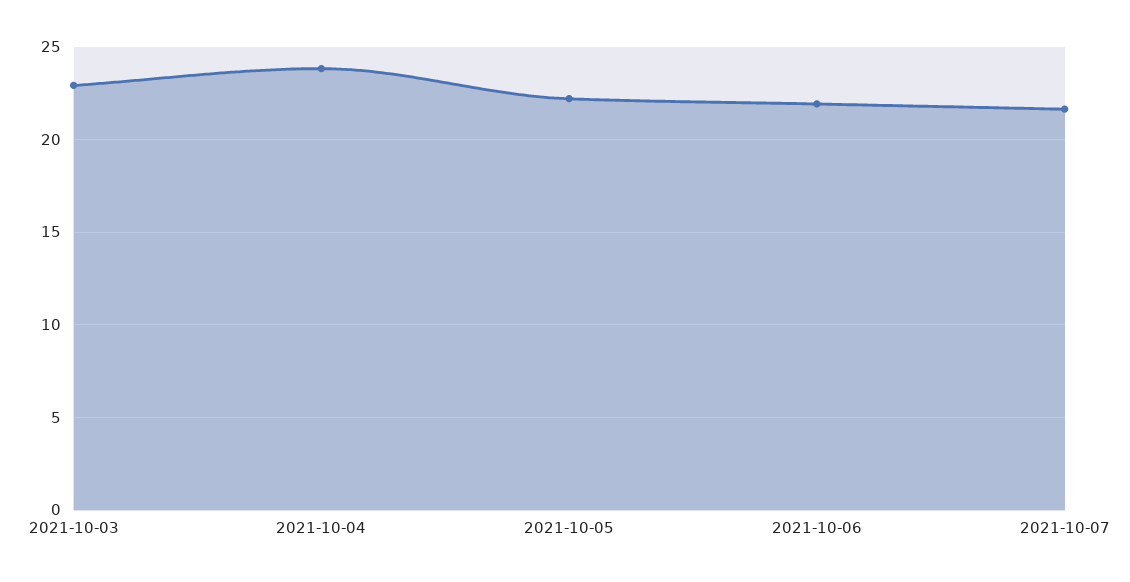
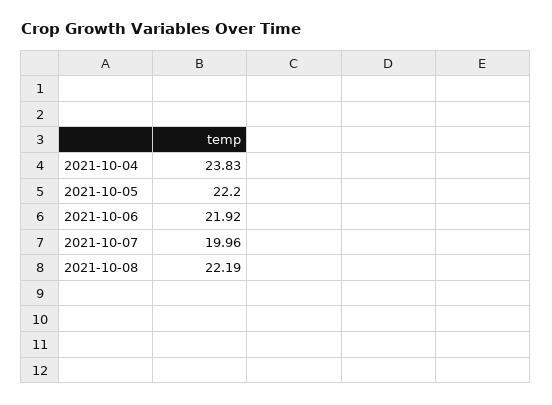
2021-10-03: 23 -> none
2021-10-07: 21.5 -> 19.96
2021-10-08: none -> 22.19

